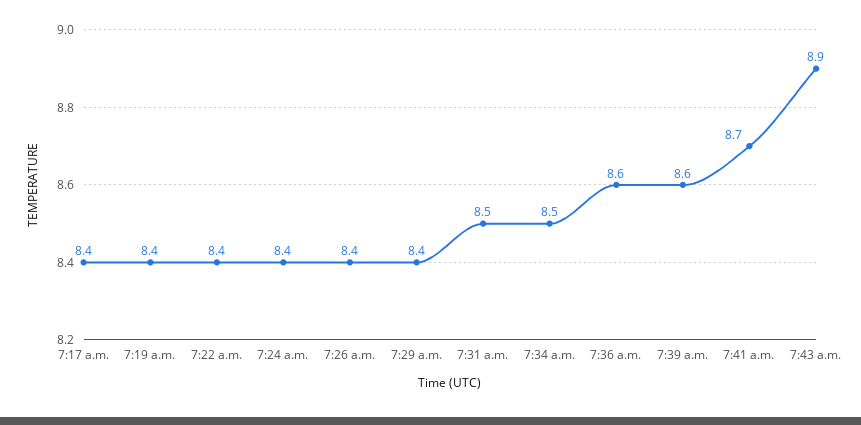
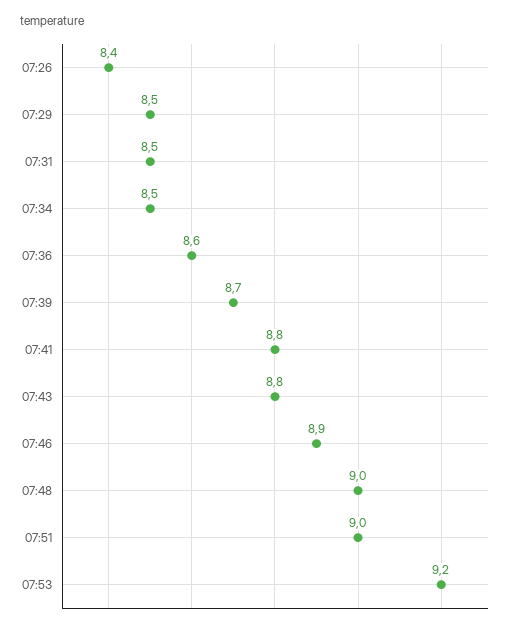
7:17 a.m.: 8.4 -> none
7:19 a.m.: 8.4 -> none
7:22 a.m.: 8.4 -> none
7:24 a.m.: 8.4 -> none
7:29 a.m.: 8.4 -> 8.5
7:39 a.m.: 8.6 -> 8.7
7:41 a.m.: 8.7 -> 8.8
7:43 a.m.: 8.9 -> 8.8
07:46: none -> 8.9
07:48: none -> 9
07:51: none -> 9
07:53: none -> 9.2

